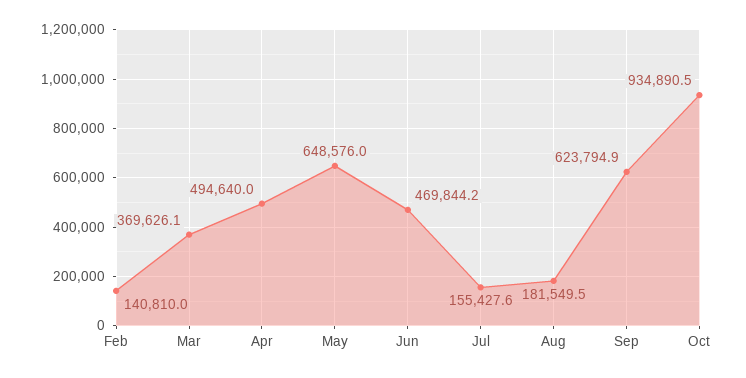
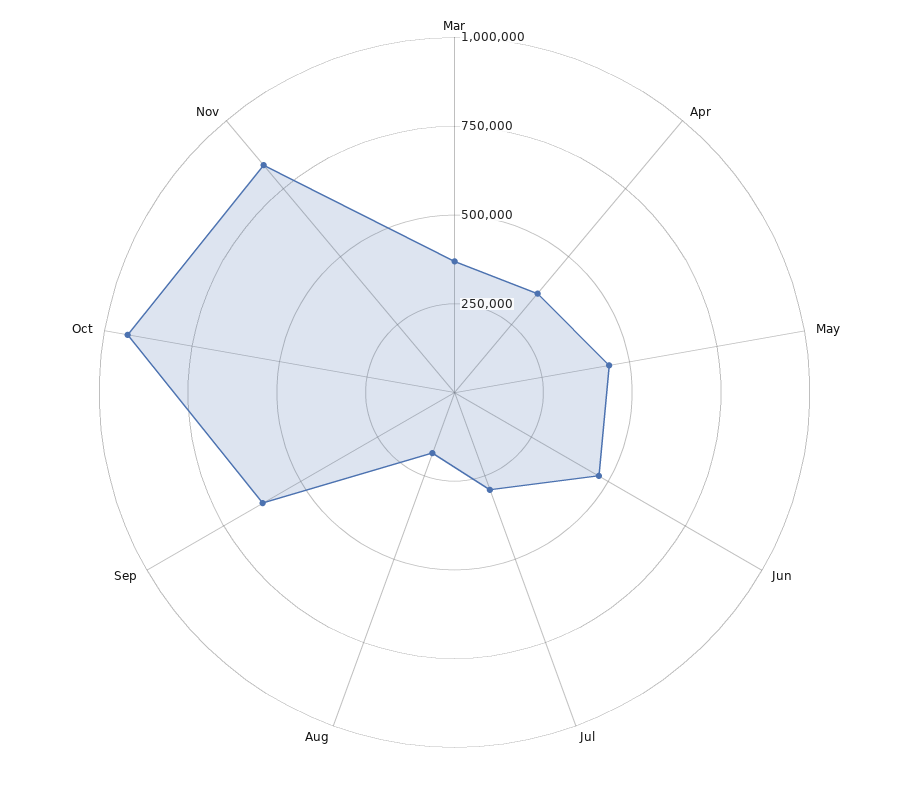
Feb: 140810 -> none
Apr: 494640 -> 350000
May: 648576 -> 450000
Jul: 155427.6 -> 300000
Nov: none -> 850000

